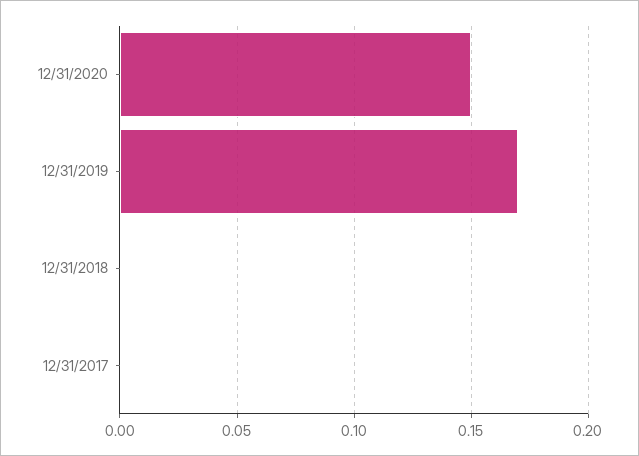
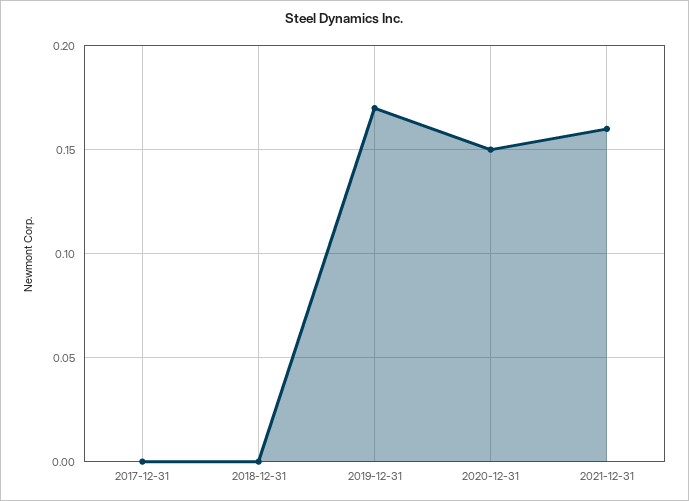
2021-12-31: none -> 0.16

